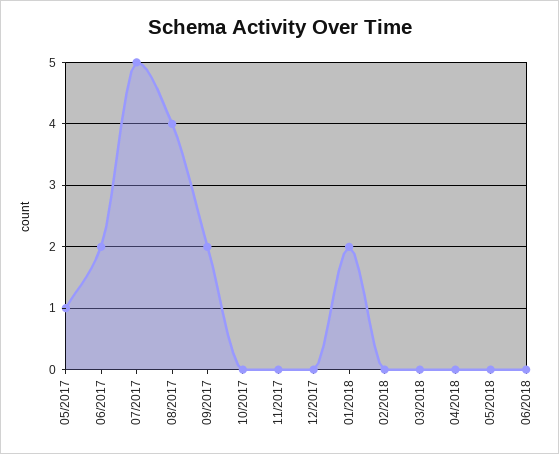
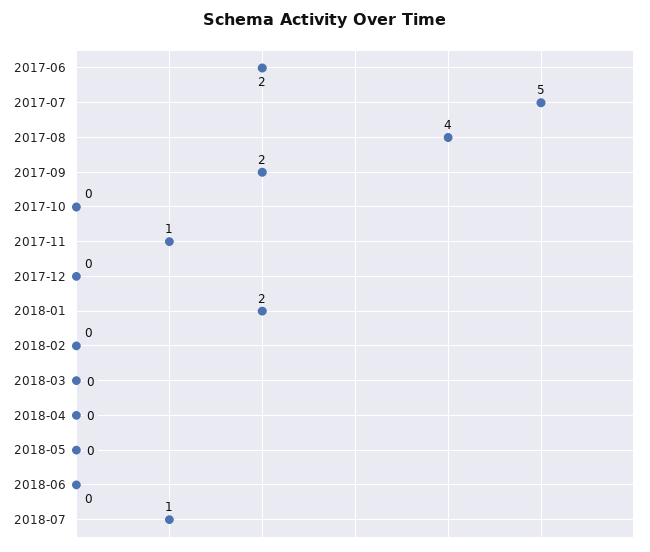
05/2017: 1 -> none
11/2017: 0 -> 1
2018-07: none -> 1

